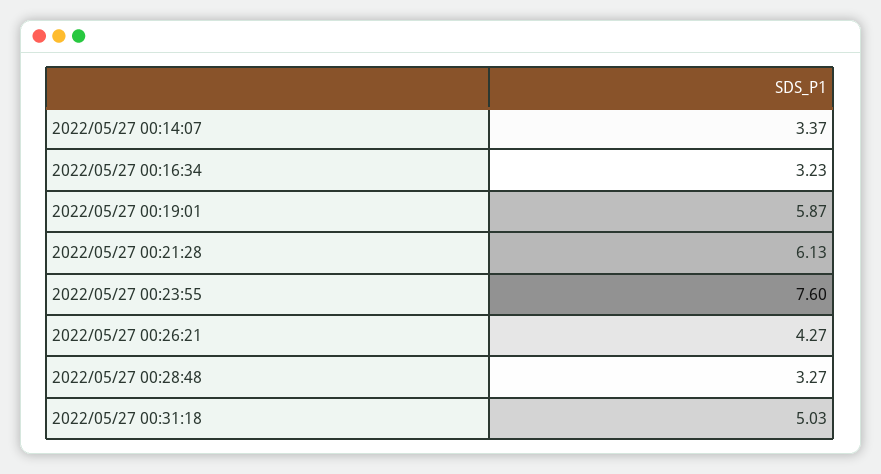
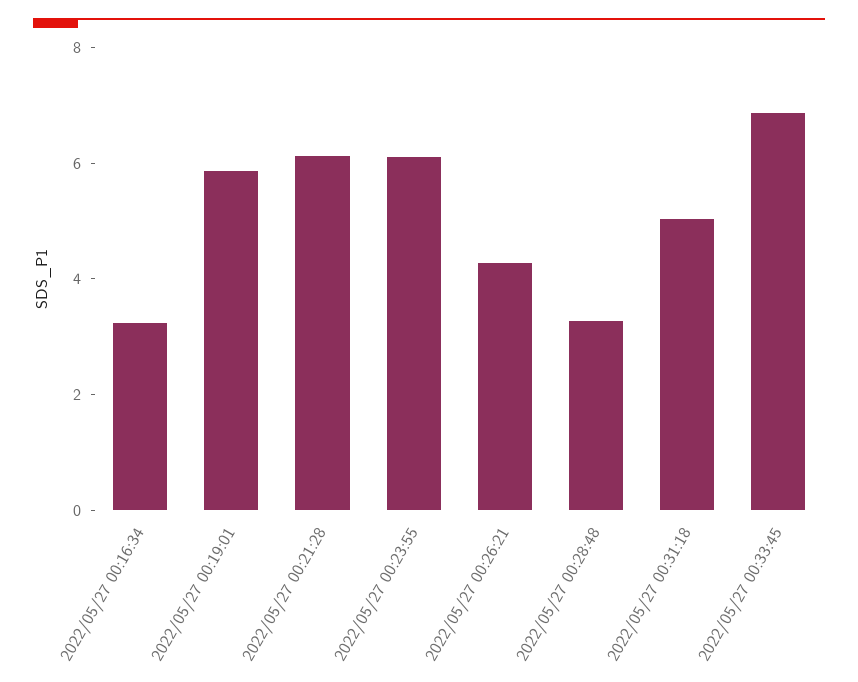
2022/05/27 00:14:07: 3.37 -> none
2022/05/27 00:23:55: 7.6 -> 6
2022/05/27 00:33:45: none -> 7

